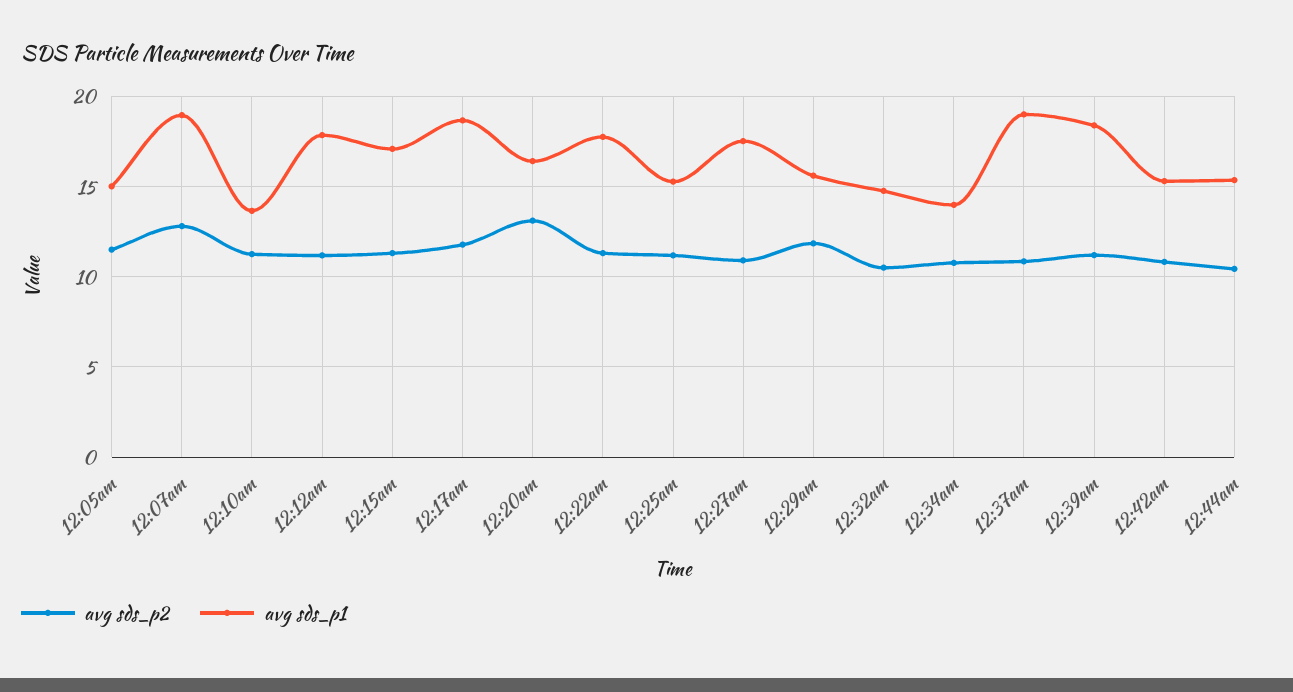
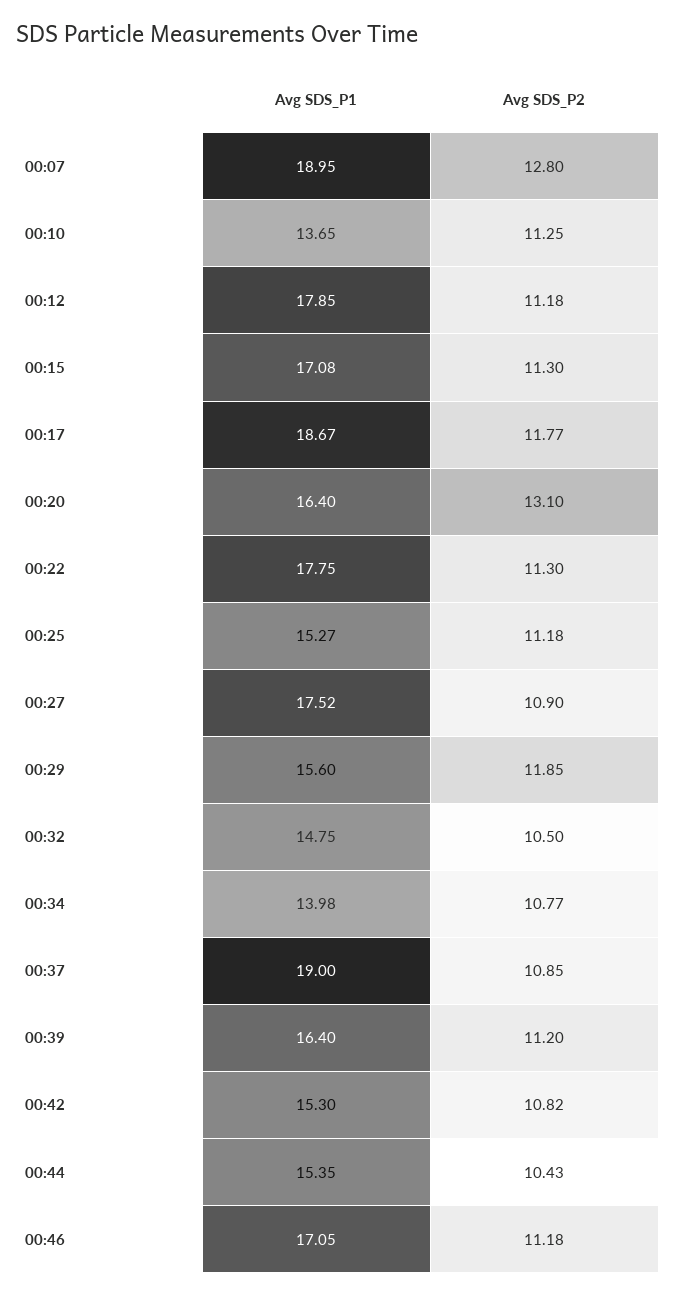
avg sds_p2, 12:05am: 11.5 -> none
avg sds_p1, 12:05am: 15 -> none
avg sds_p1, 12:39am: 18.5 -> 16.4
avg sds_p1, 00:46: none -> 17.05
avg sds_p2, 00:46: none -> 11.18

